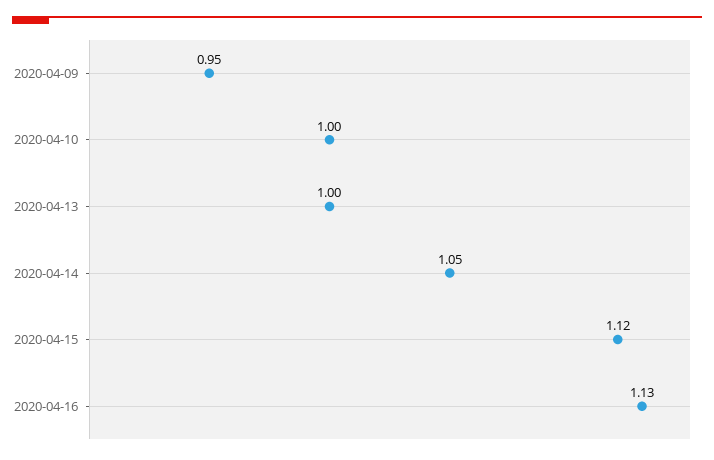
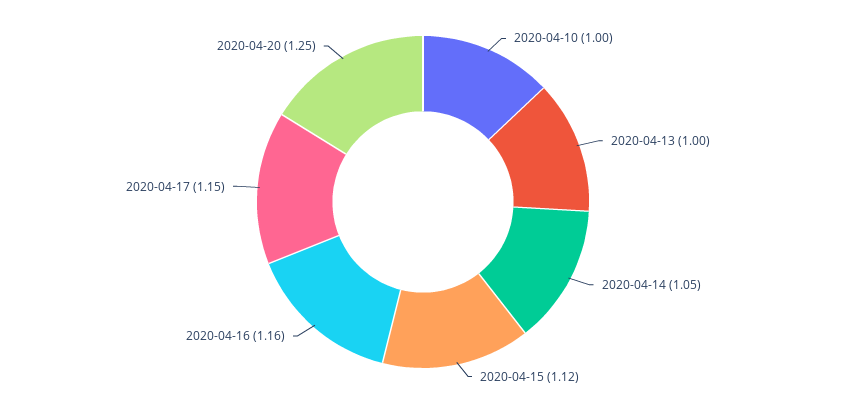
2020-04-09: 0.95 -> none
2020-04-16: 1.13 -> 1.16
2020-04-17: none -> 1.15
2020-04-20: none -> 1.25

